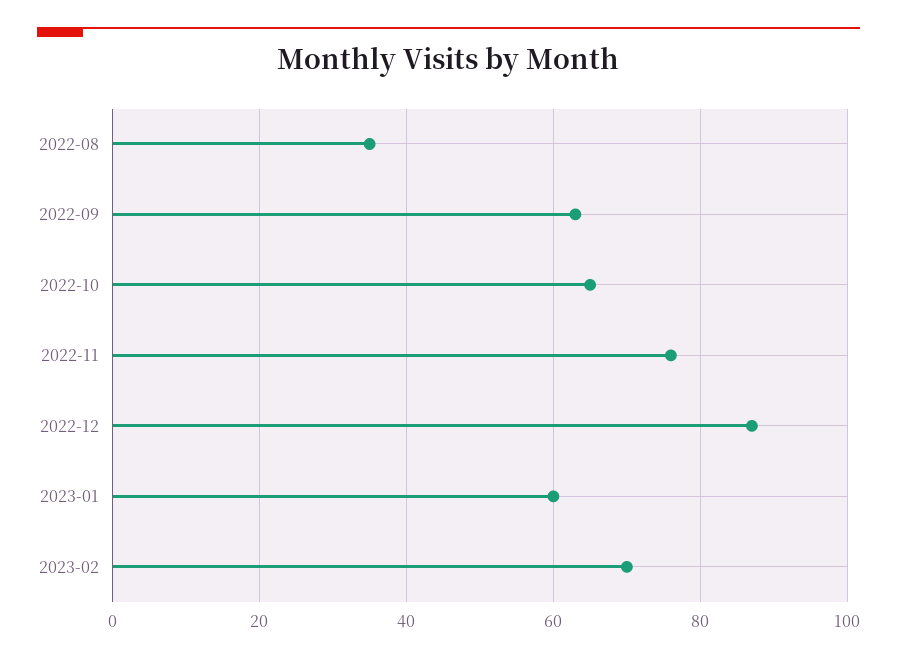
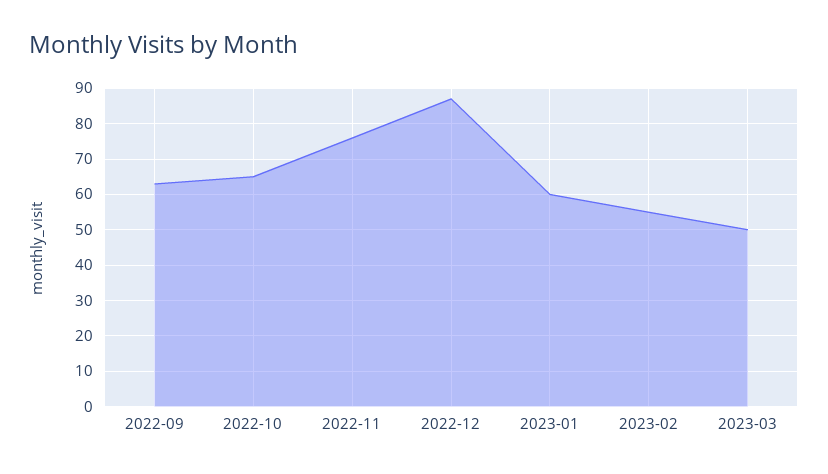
2022-08: 35 -> none
2023-02: 70 -> 55
2023-03: none -> 50

